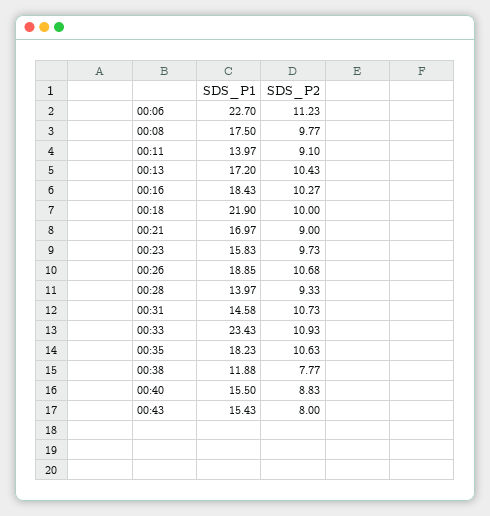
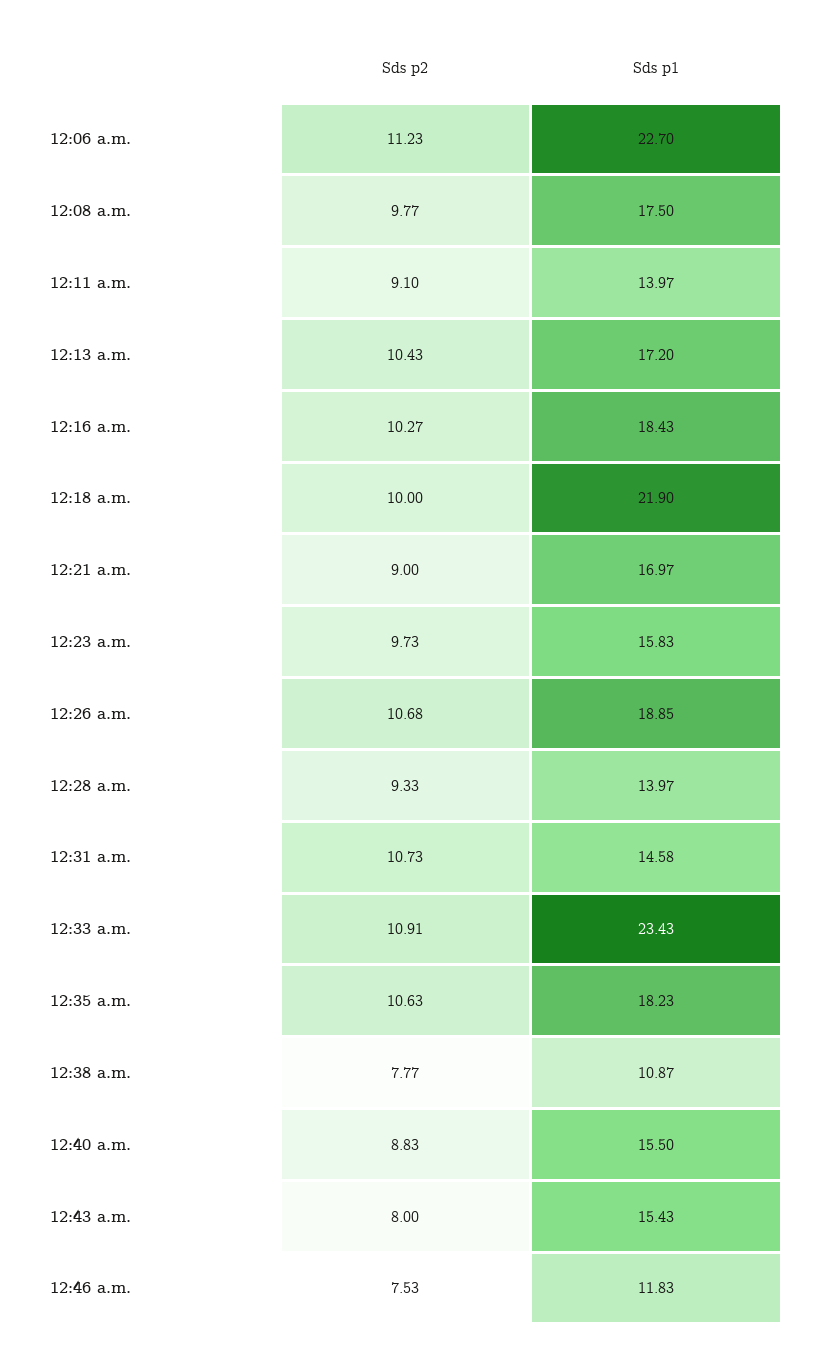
SDS_P2, 00:33: 10.93 -> 10.91
SDS_P1, 00:38: 11.88 -> 10.87
SDS_P2, 12:46 a.m.: none -> 7.53
SDS_P1, 12:46 a.m.: none -> 11.83

